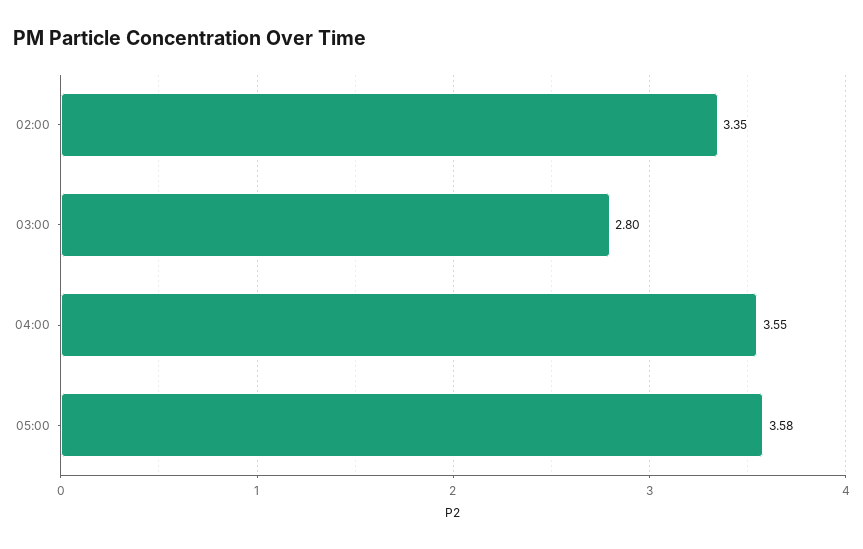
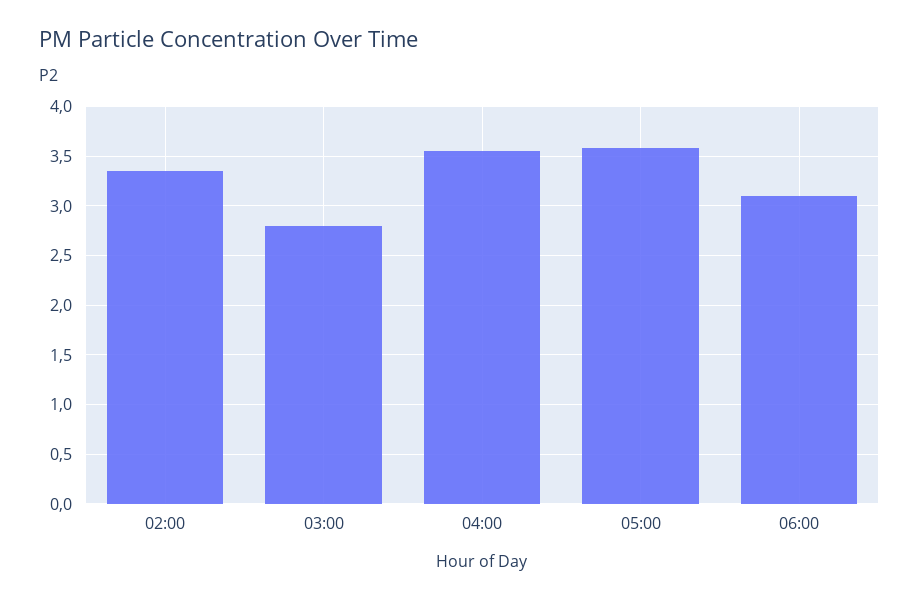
06:00: none -> 3.1

